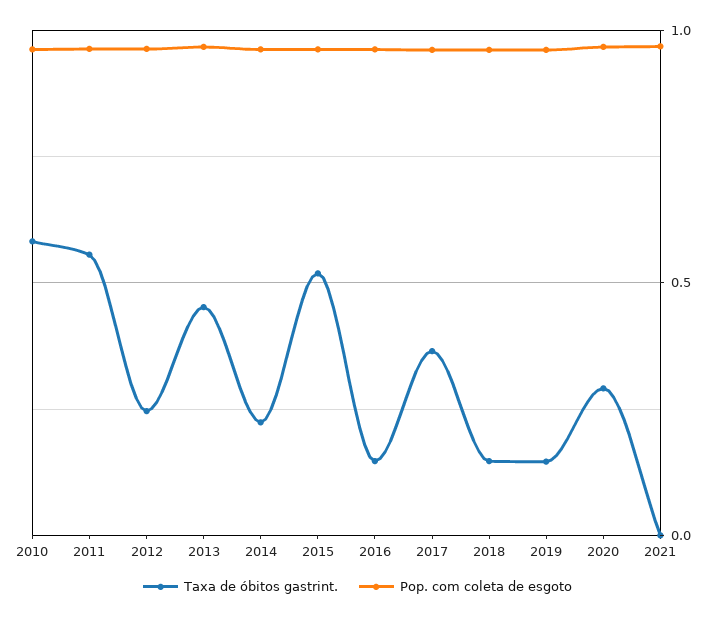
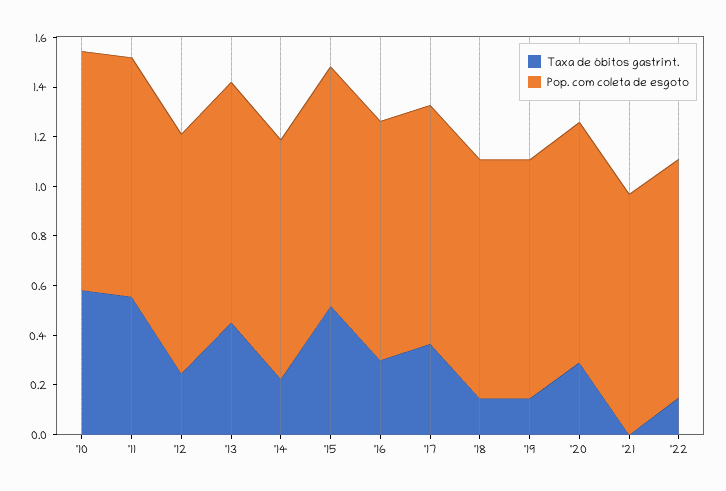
Taxa de óbitos gastrint., 2016: 0.15 -> 0.3
Taxa de óbitos gastrint., '22: none -> 0.15
Pop. com coleta de esgoto, '22: none -> 0.95

